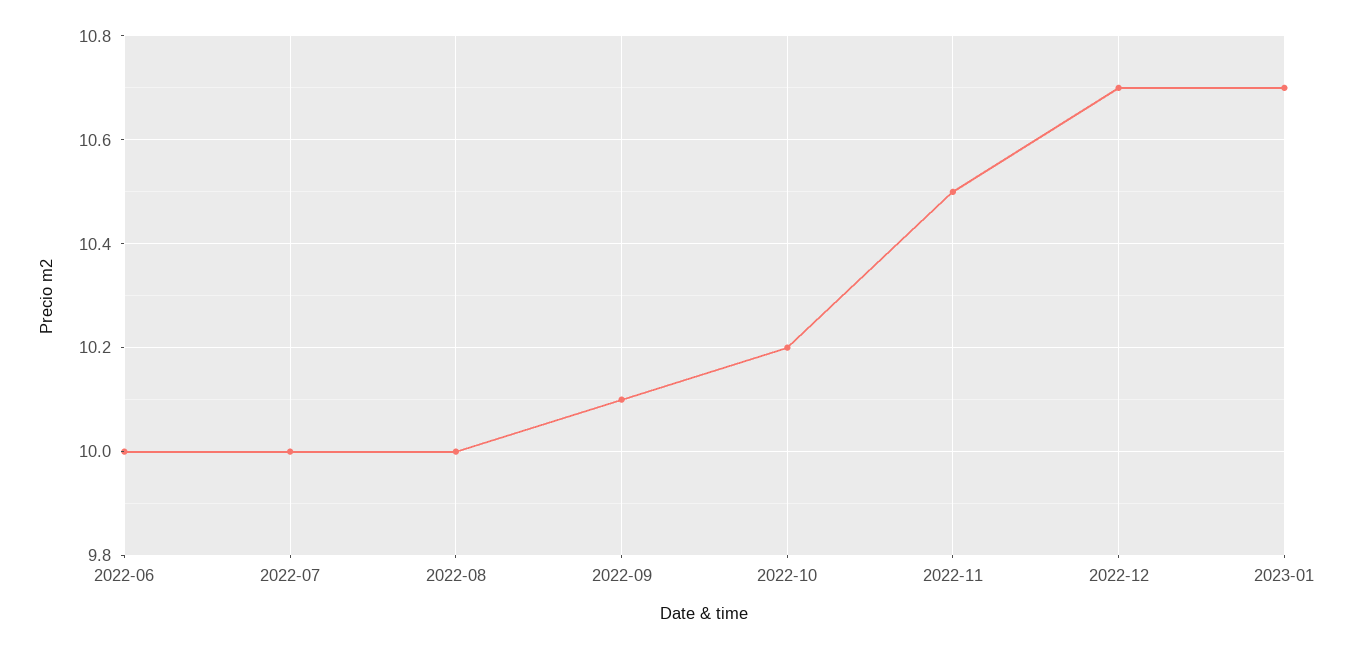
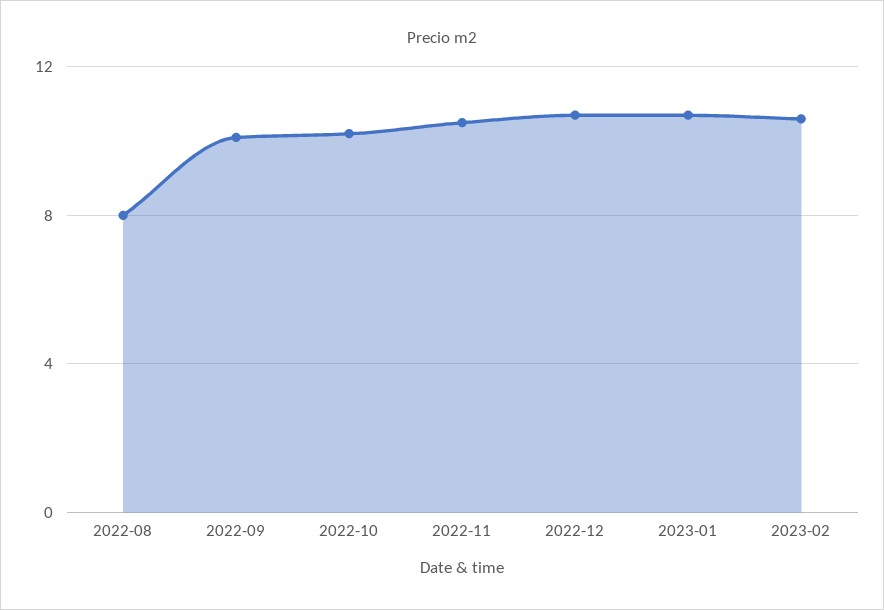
2022-06: 10 -> none
2022-07: 10 -> none
2022-08: 10 -> 8
2023-02: none -> 10.5

